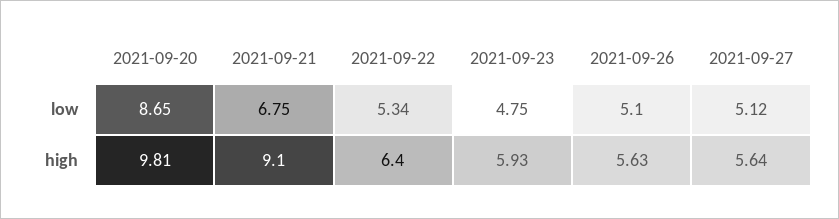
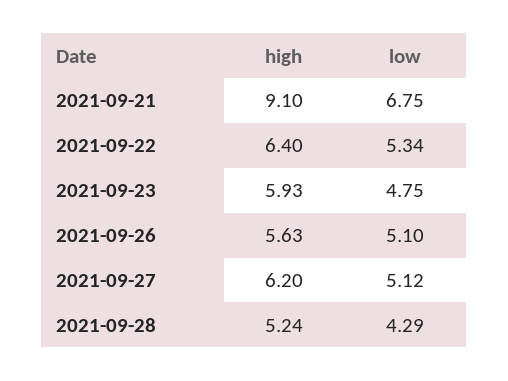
2021-09-20, low: 8.65 -> none
2021-09-20, high: 9.81 -> none
2021-09-27, high: 5.64 -> 6.2
2021-09-28, high: none -> 5.24
2021-09-28, low: none -> 4.29

